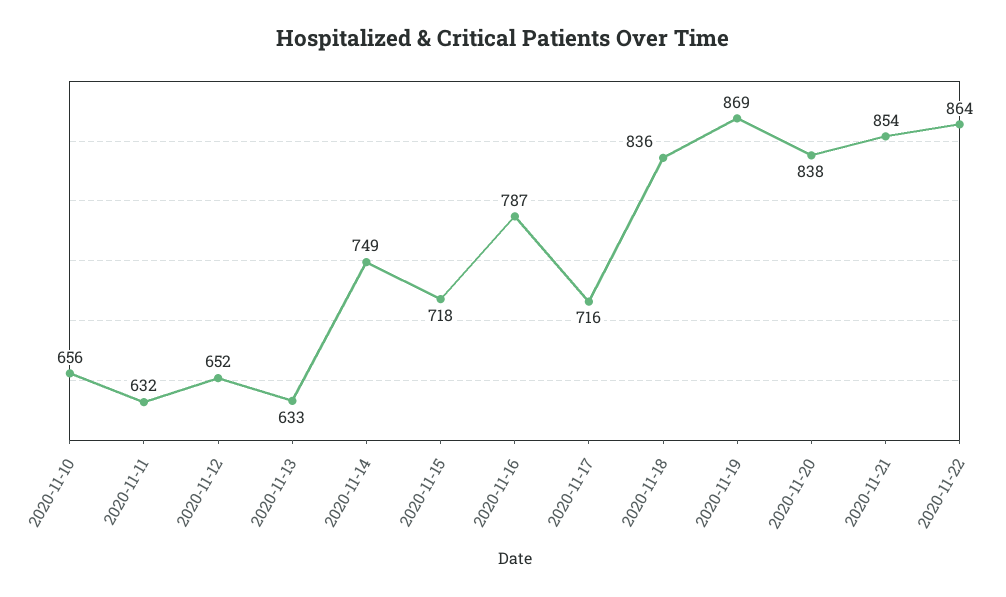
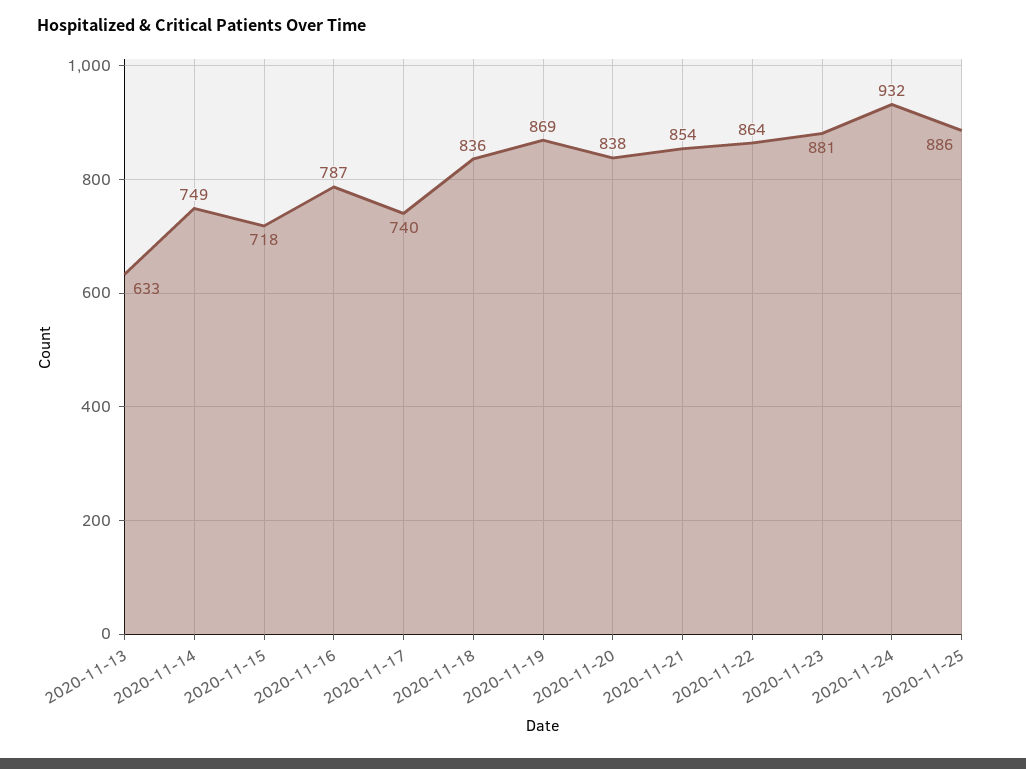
2020-11-10: 656 -> none
2020-11-11: 632 -> none
2020-11-12: 652 -> none
2020-11-17: 716 -> 740
2020-11-23: none -> 881
2020-11-24: none -> 932
2020-11-25: none -> 886

